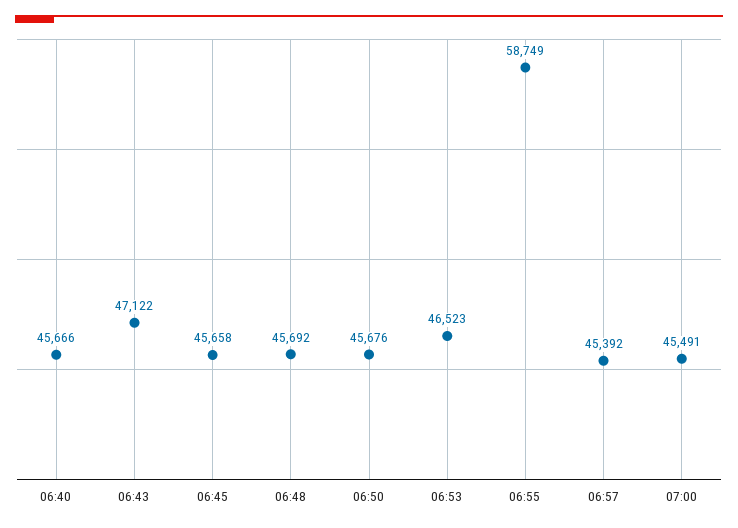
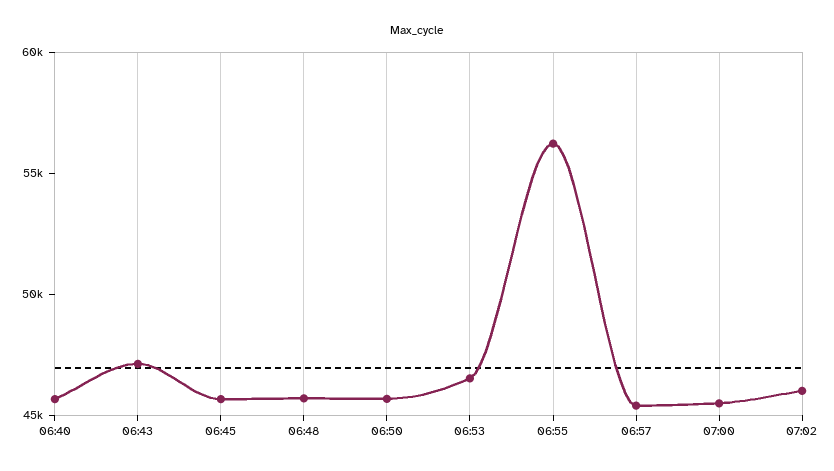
06:55: 58749 -> 56000
07:02: none -> 46000

